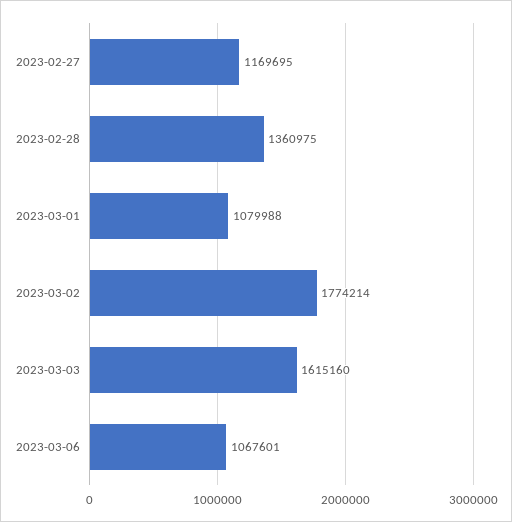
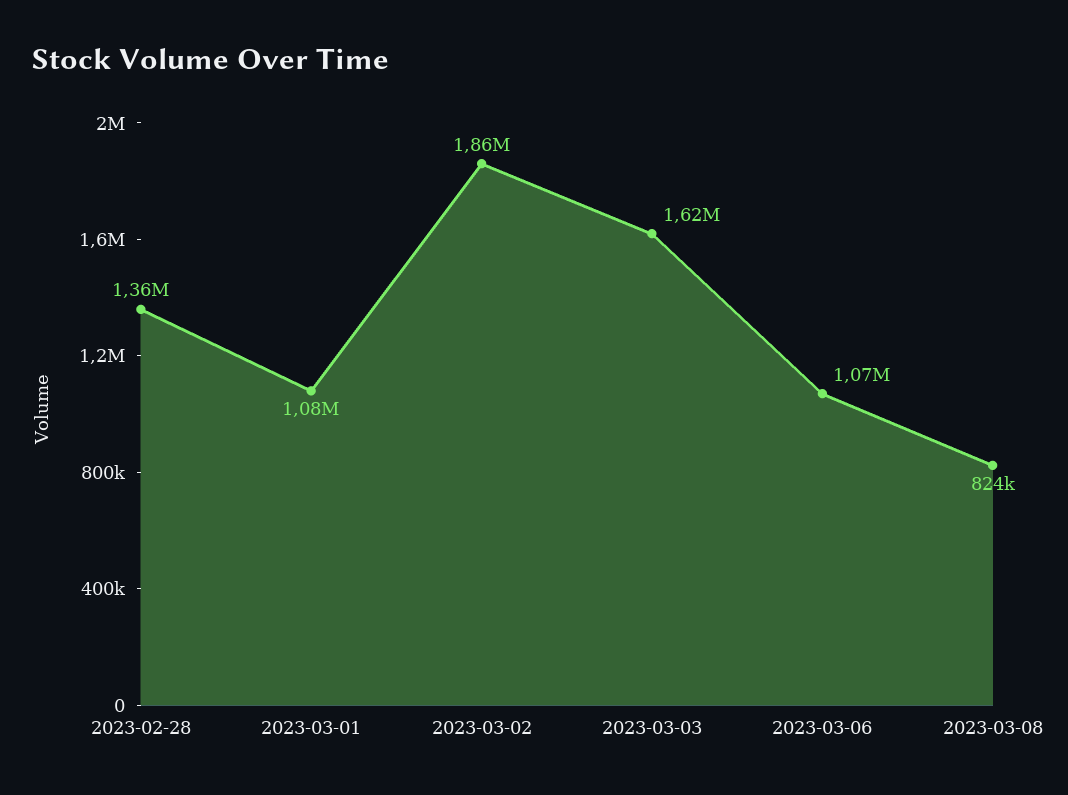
2023-02-27: 1169695 -> none
2023-03-02: 1774214 -> 1860000
2023-03-08: none -> 824000

